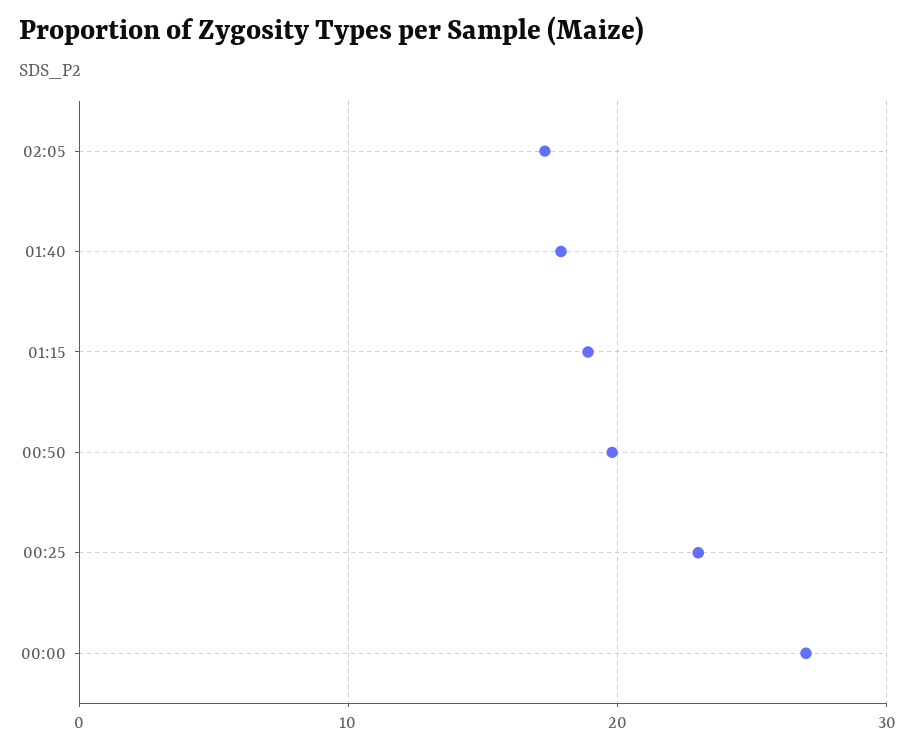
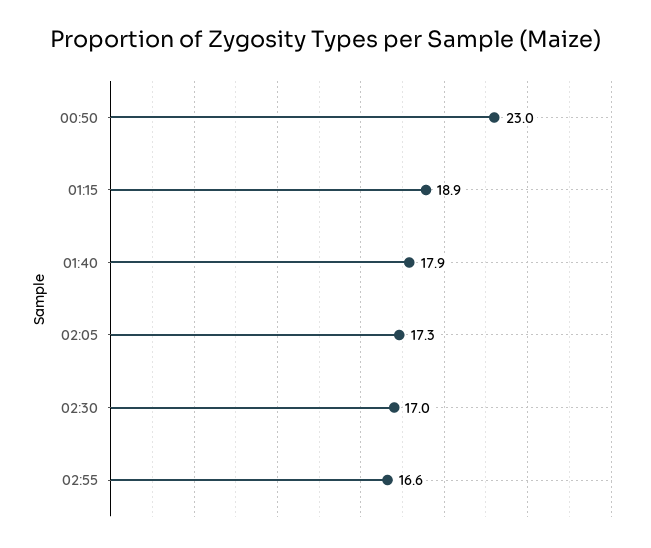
00:50: 20 -> 23
00:25: 23 -> none
00:00: 27 -> none
02:30: none -> 17
02:55: none -> 16.6

